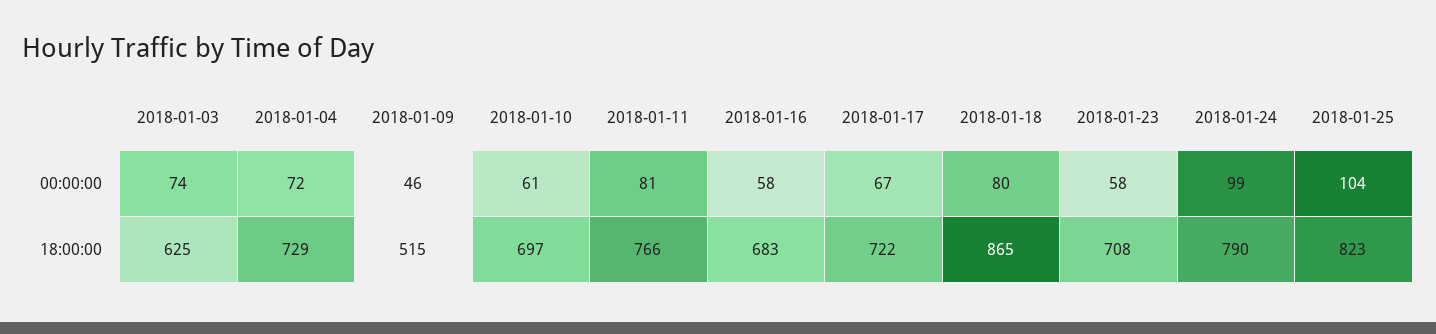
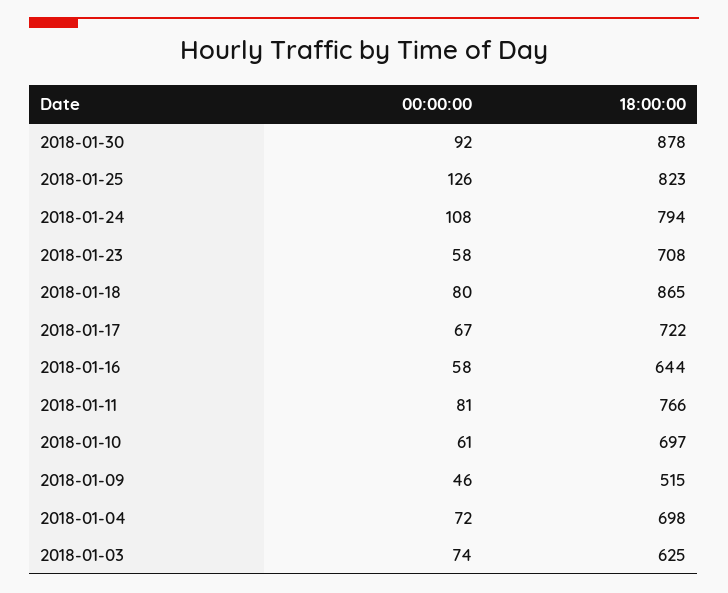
2018-01-24, 00:00:00: 99 -> 108
2018-01-25, 00:00:00: 104 -> 126
2018-01-04, 18:00:00: 729 -> 698
2018-01-16, 18:00:00: 683 -> 644
2018-01-24, 18:00:00: 790 -> 794
2018-01-30, 00:00:00: none -> 92
2018-01-30, 18:00:00: none -> 878

